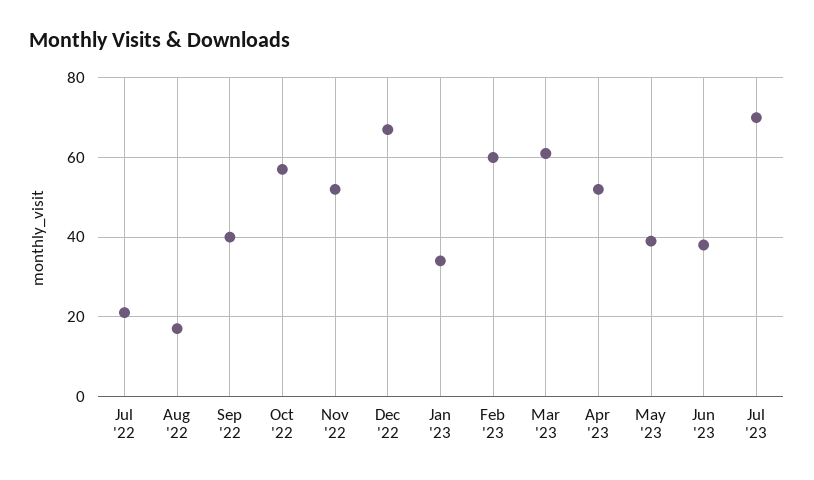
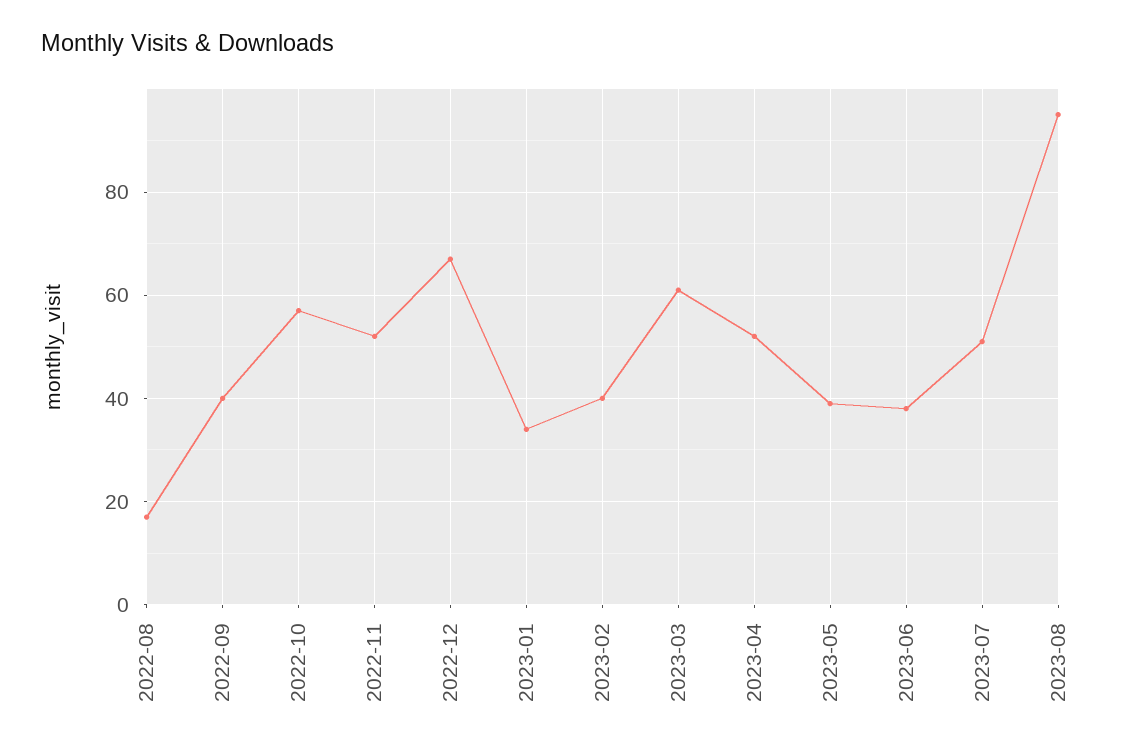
Jul '22: 20 -> none
Feb '23: 60 -> 40
Jul '23: 70 -> 50
2023-08: none -> 95

